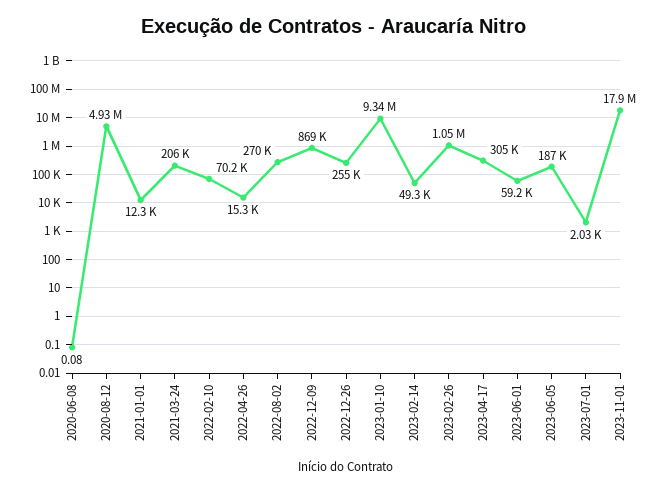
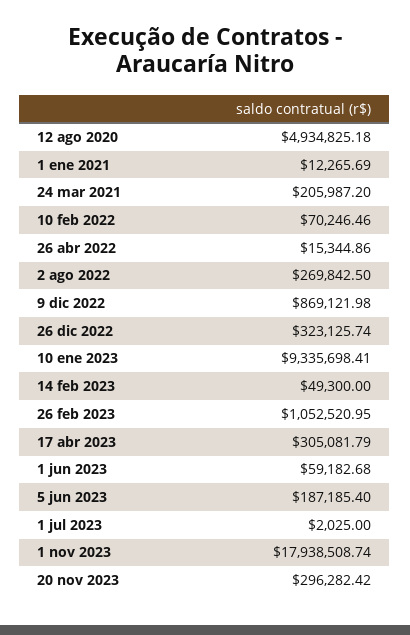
2020-06-08: 0.08 -> none
2022-12-26: 255000 -> 323125.74
20 nov 2023: none -> 296282.42

